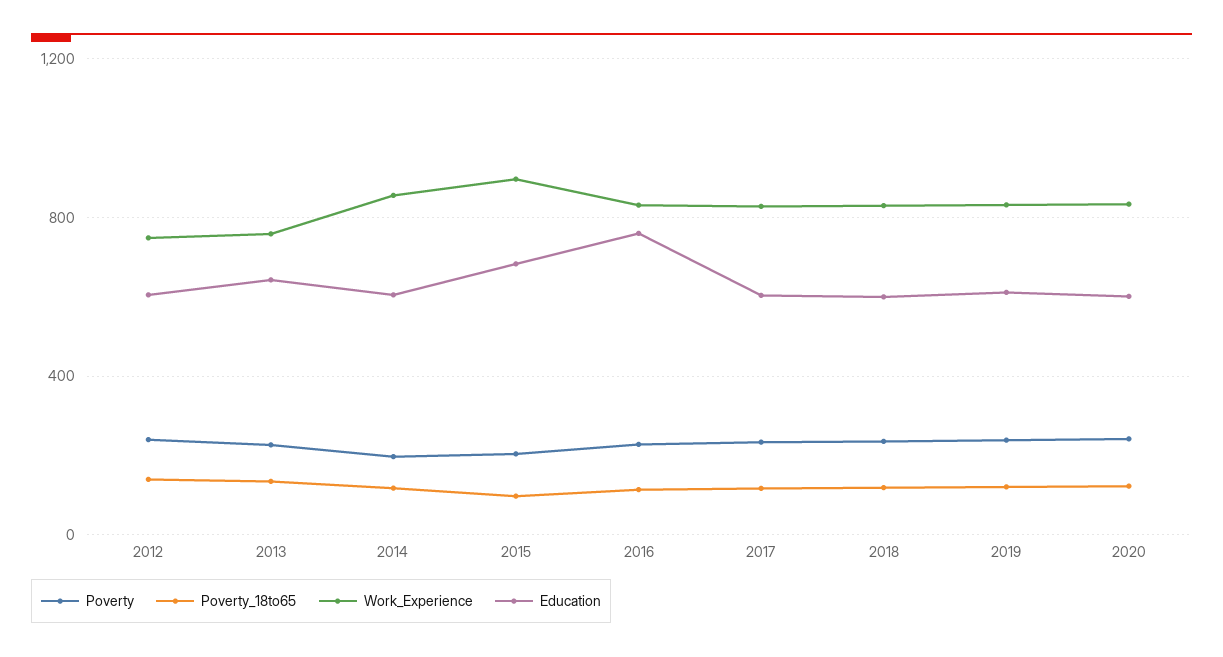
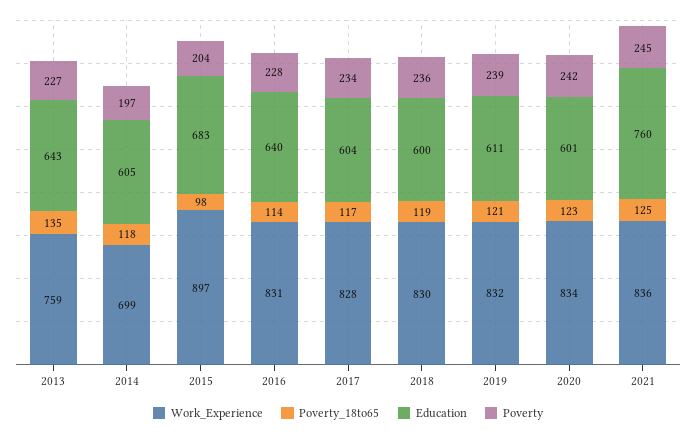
Poverty, 2012: 250 -> none
Poverty_18to65, 2012: 150 -> none
Work_Experience, 2012: 750 -> none
Education, 2012: 600 -> none
Work_Experience, 2014: 850 -> 699
Education, 2016: 750 -> 640
Work_Experience, 2021: none -> 836
Poverty_18to65, 2021: none -> 125
Education, 2021: none -> 760
Poverty, 2021: none -> 245

